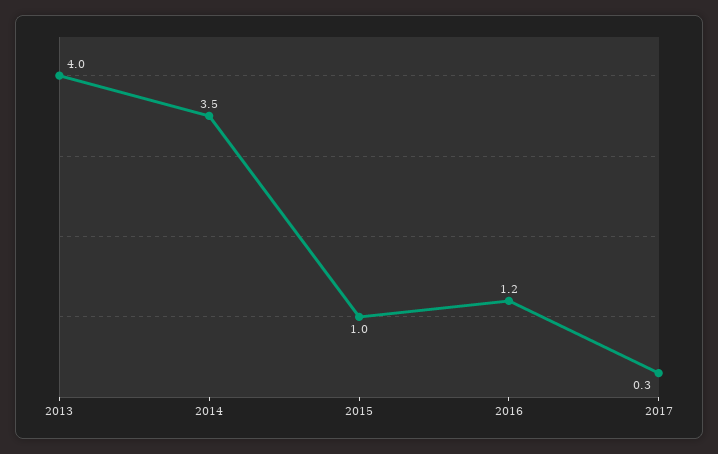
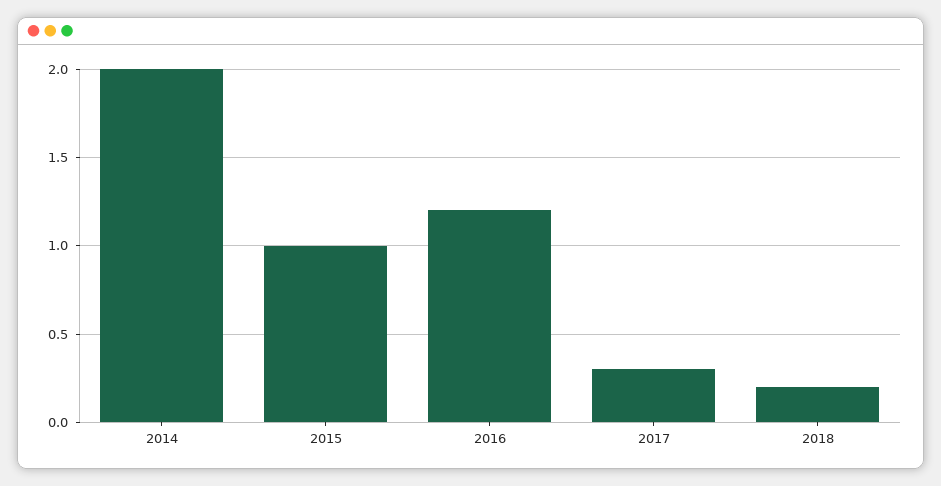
2013: 4 -> none
2014: 3.5 -> 2
2018: none -> 0.2

